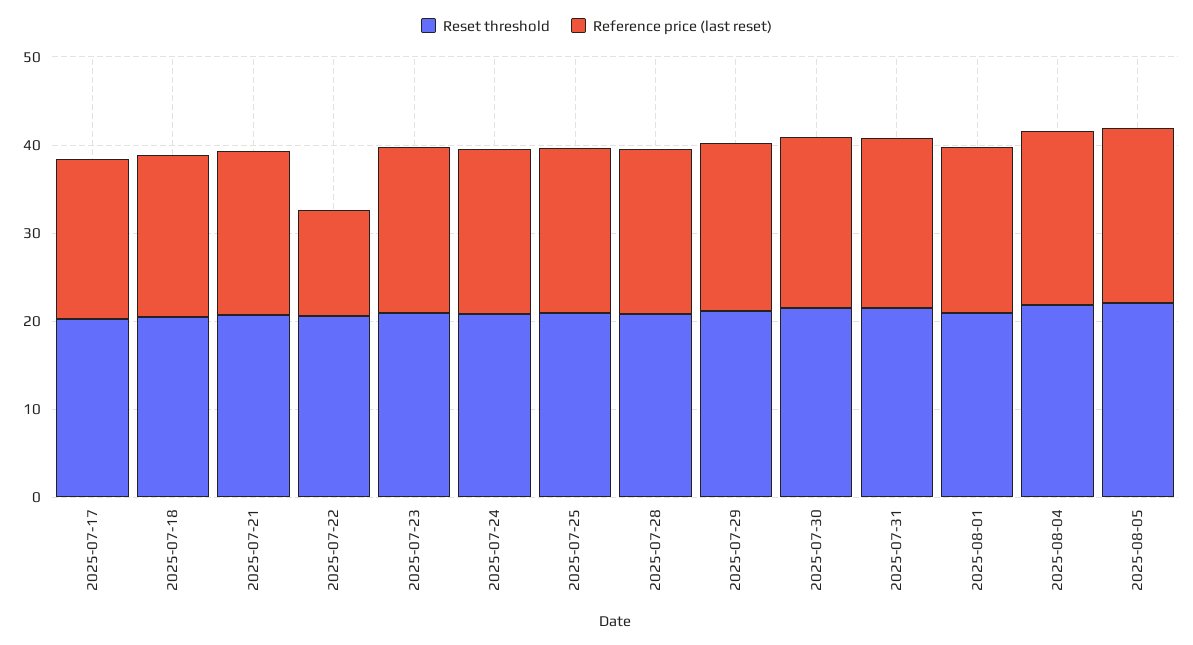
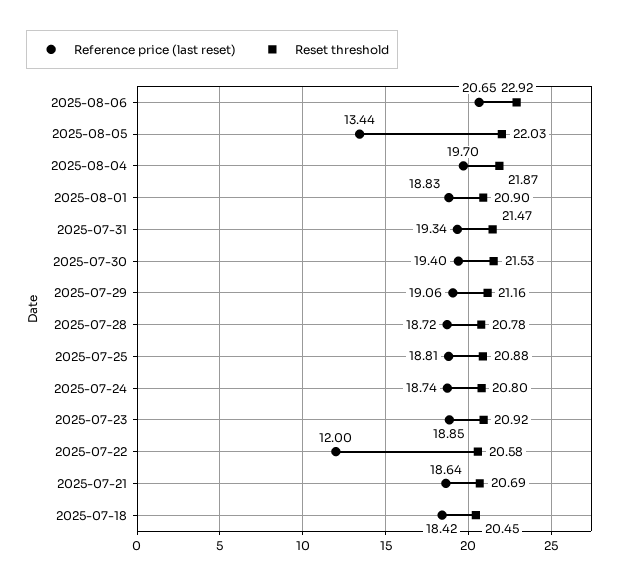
Reset threshold, 2025-07-17: 20 -> none
Reference price (last reset), 2025-07-17: 18 -> none
Reference price (last reset), 2025-08-05: 20 -> 13.44
Reference price (last reset), 2025-08-06: none -> 20.65
Reset threshold, 2025-08-06: none -> 22.92

